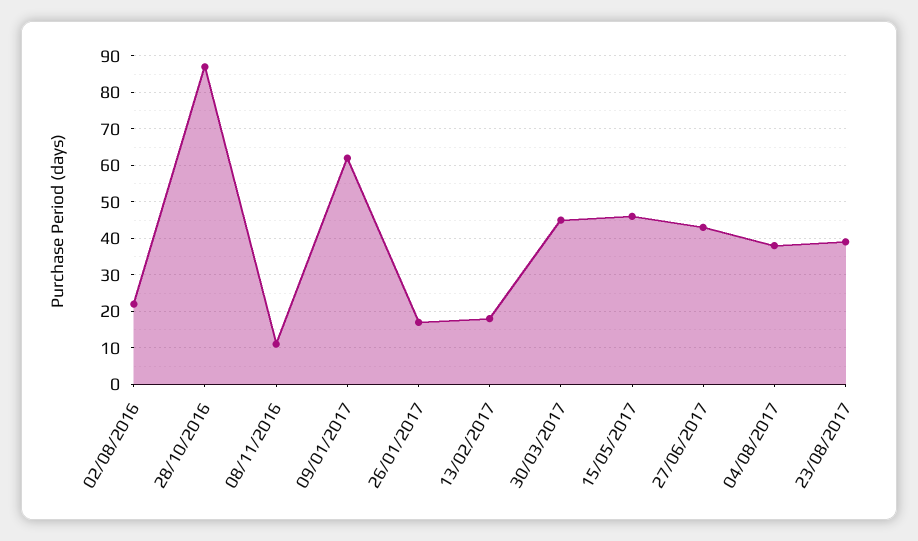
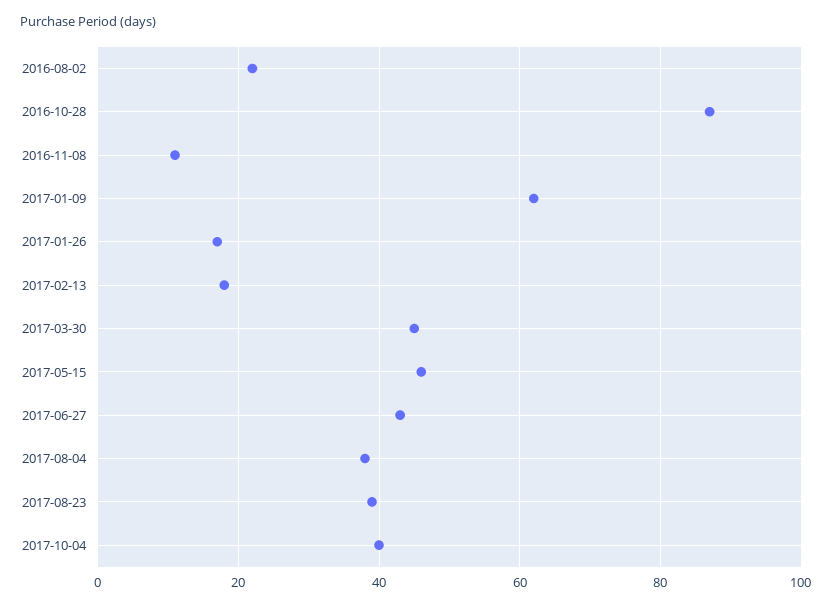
2017-10-04: none -> 40

